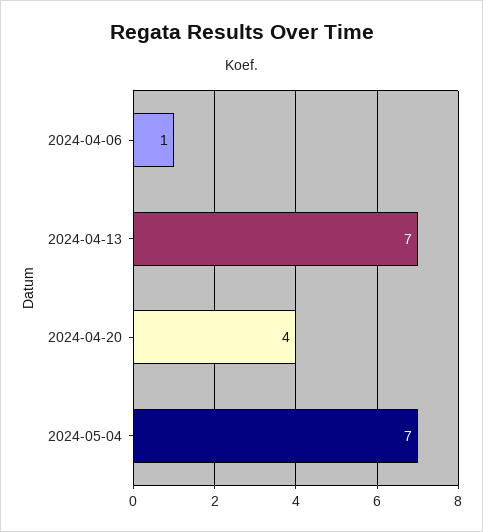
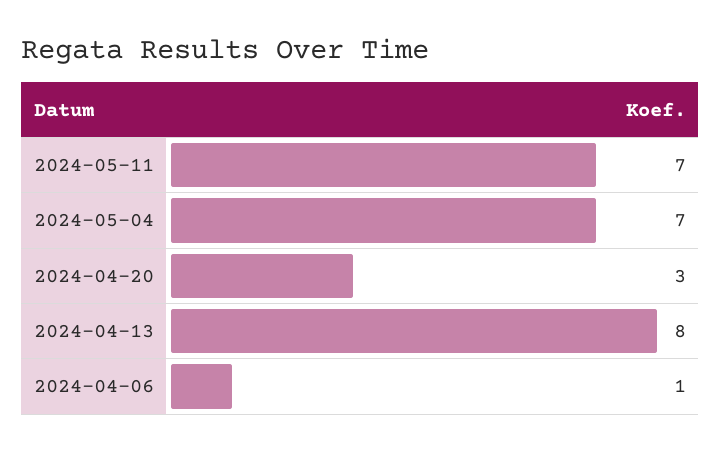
2024-04-13: 7 -> 8
2024-04-20: 4 -> 3
2024-05-11: none -> 7

